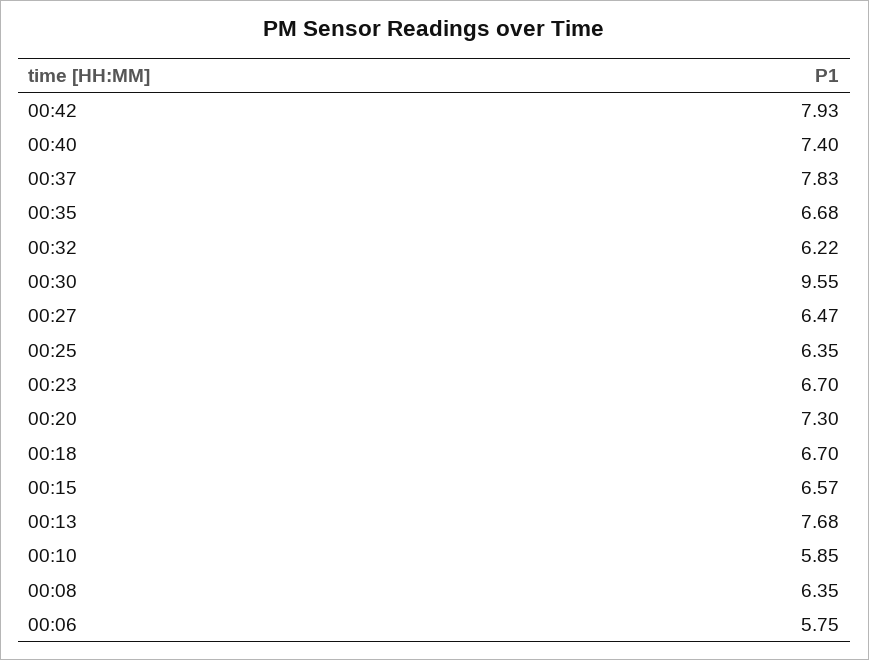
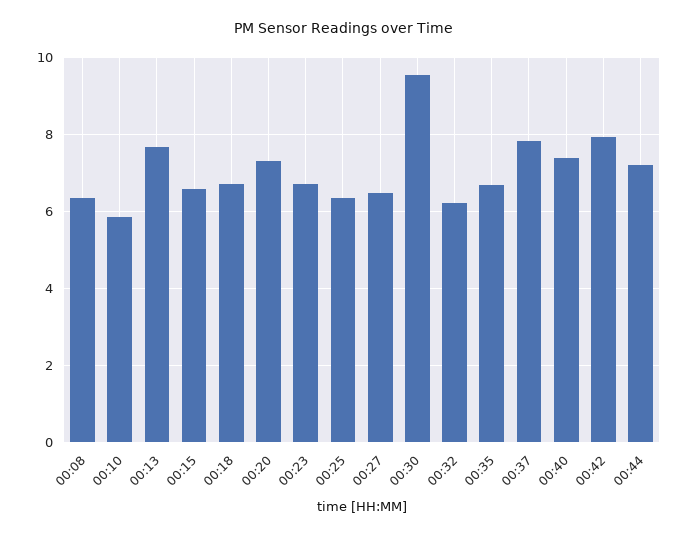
00:06: 5.75 -> none
00:44: none -> 7.2

